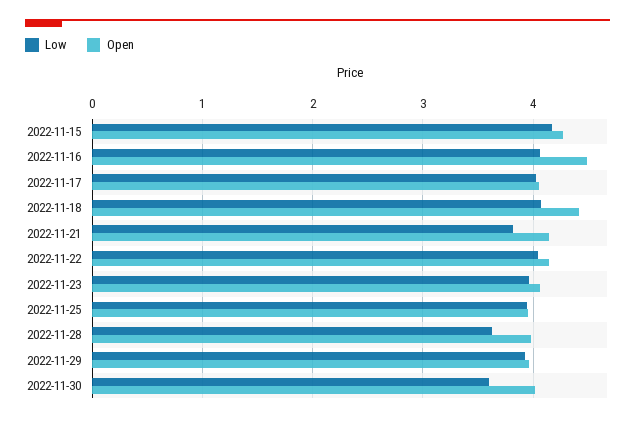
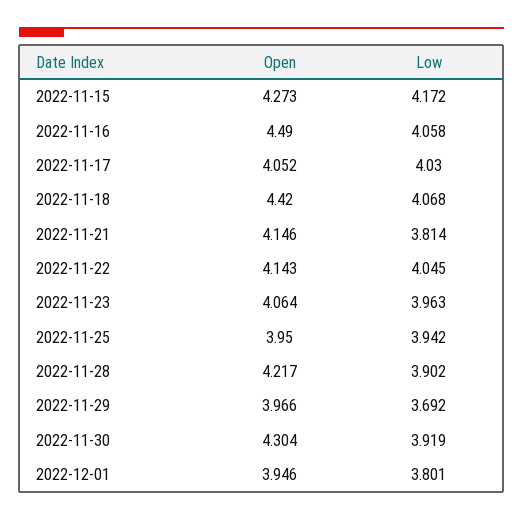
Low, 2022-11-28: 3.6 -> 3.902
Open, 2022-11-28: 4 -> 4.217
Low, 2022-11-29: 3.9 -> 3.692
Low, 2022-11-30: 3.6 -> 3.919
Open, 2022-11-30: 4 -> 4.304
Open, 2022-12-01: none -> 3.946
Low, 2022-12-01: none -> 3.801

